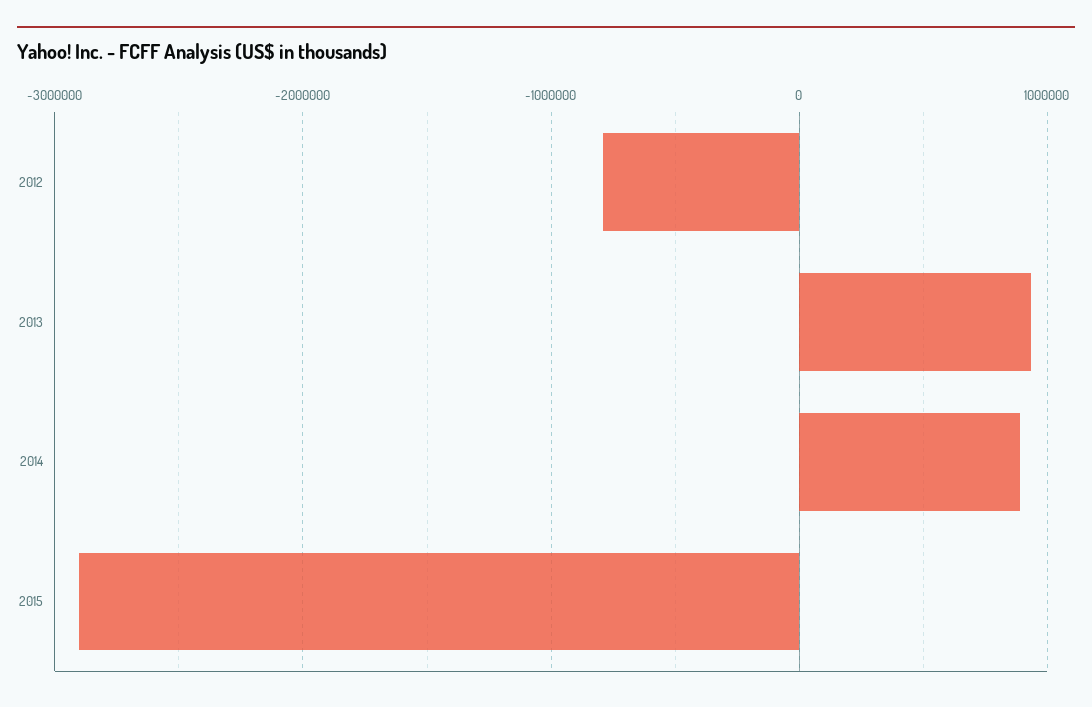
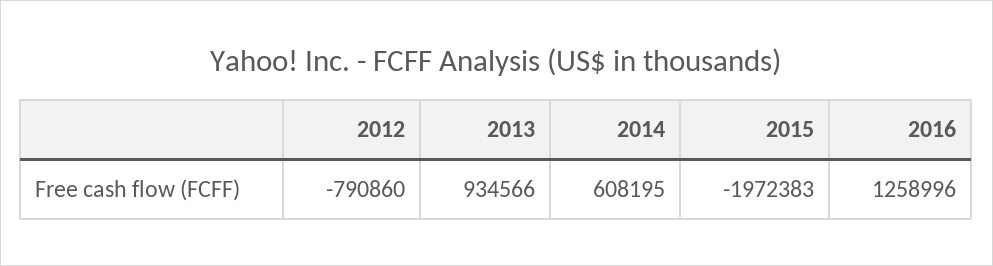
2014: 900000 -> 608195
2015: -2900000 -> -1972383
2016: none -> 1258996

